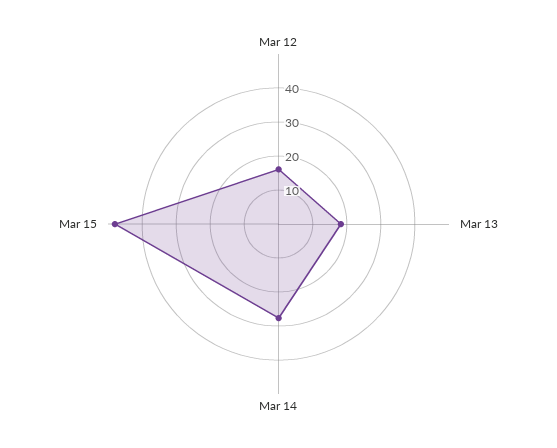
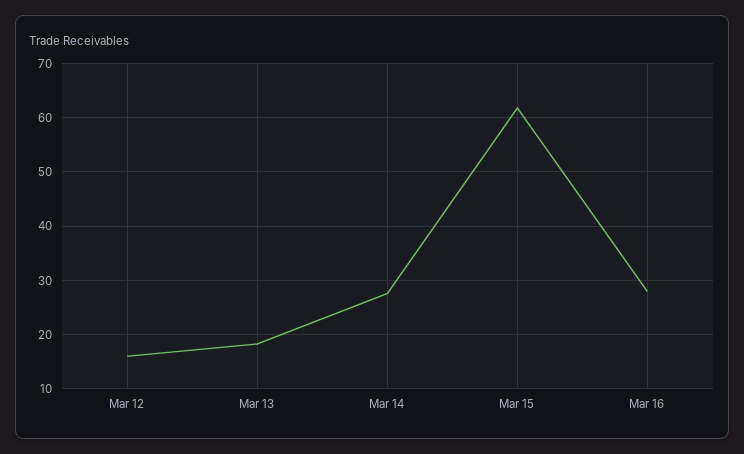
Mar 15: 47.5 -> 62
Mar 16: none -> 28

